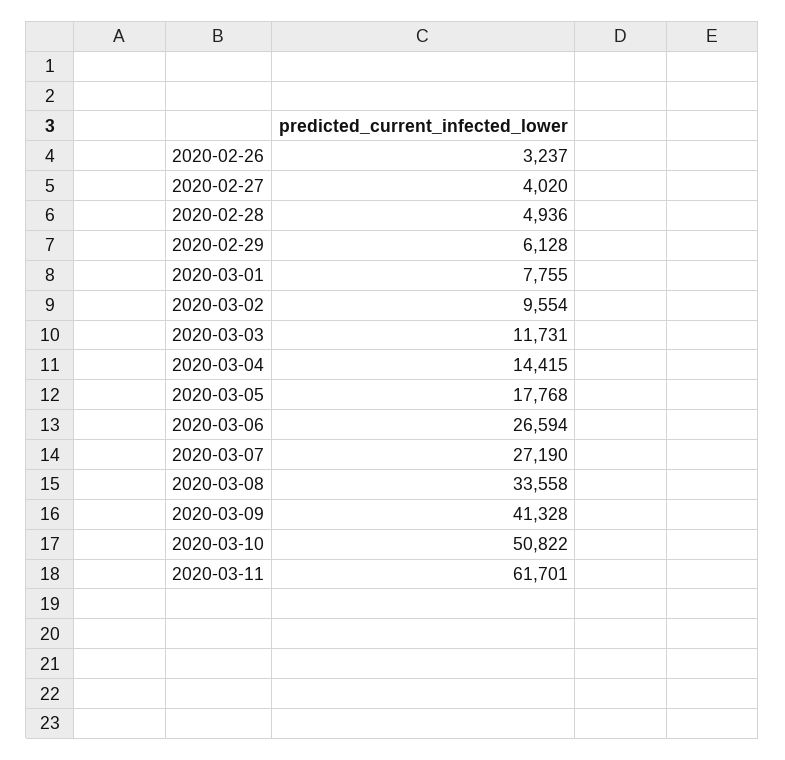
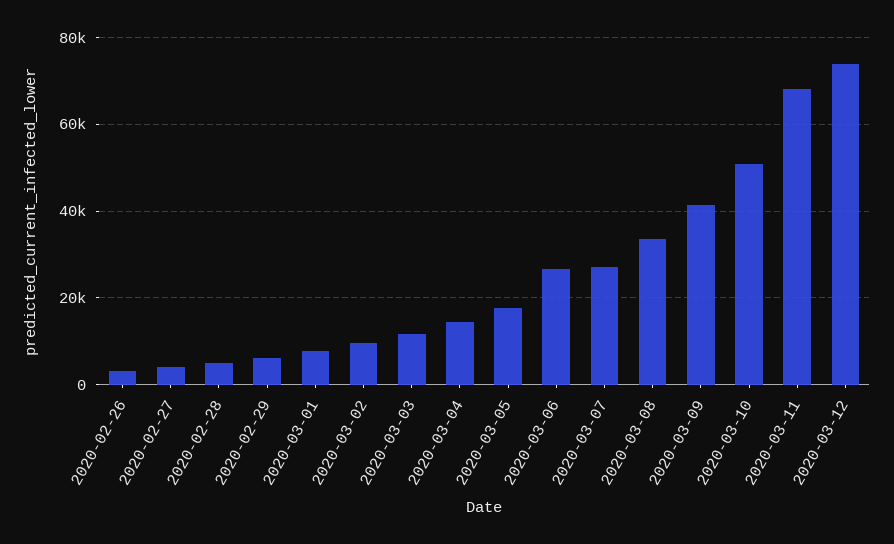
2020-03-11: 61701 -> 68000
2020-03-12: none -> 74000

